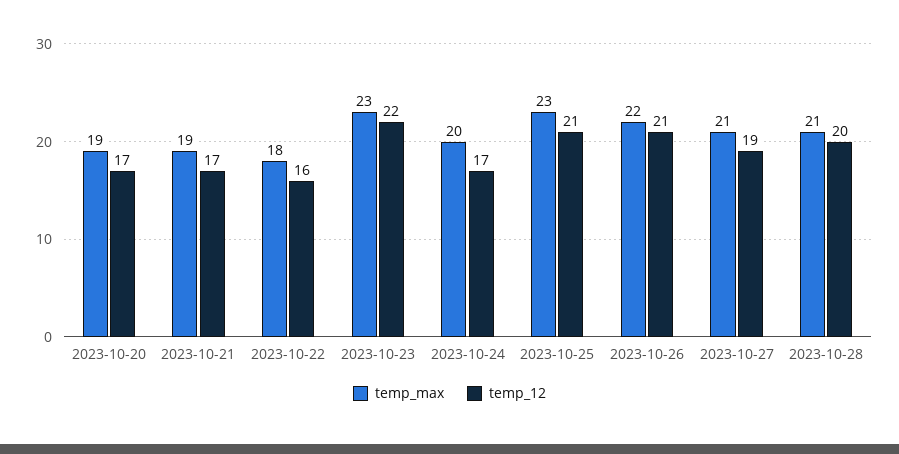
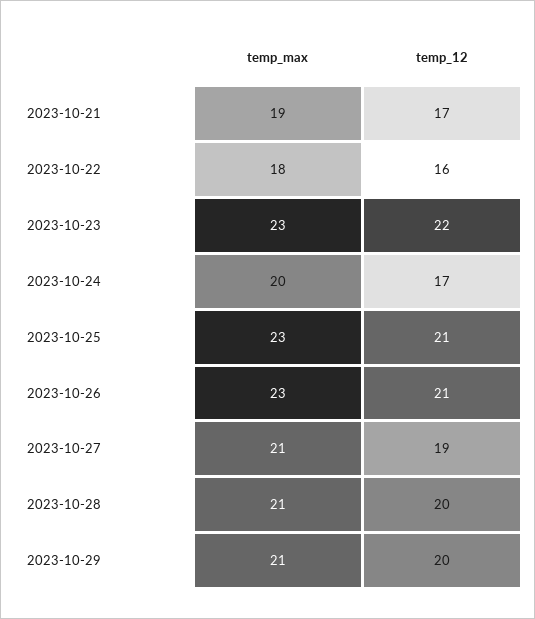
temp_max, 2023-10-20: 19 -> none
temp_12, 2023-10-20: 17 -> none
temp_max, 2023-10-26: 22 -> 23
temp_max, 2023-10-29: none -> 21
temp_12, 2023-10-29: none -> 20

